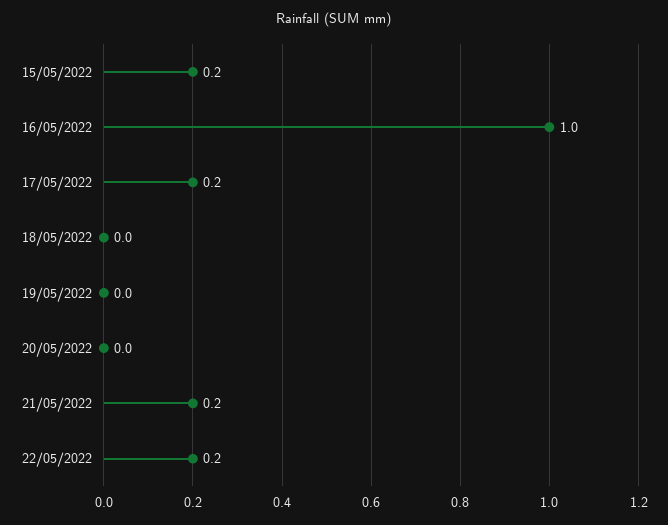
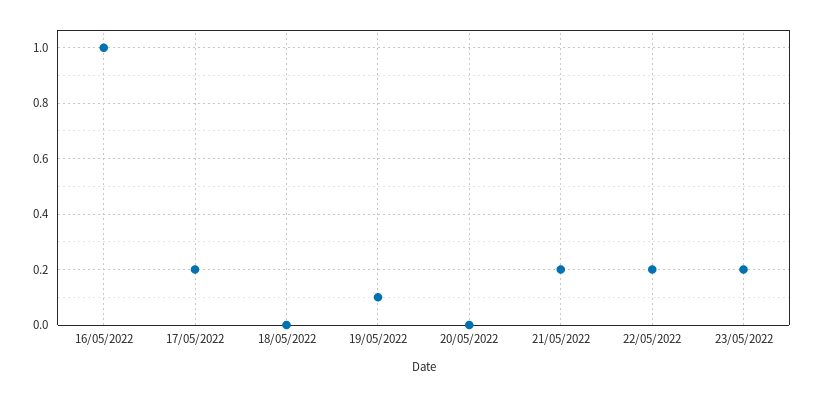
15/05/2022: 0.2 -> none
19/05/2022: 0 -> 0.1
23/05/2022: none -> 0.2

